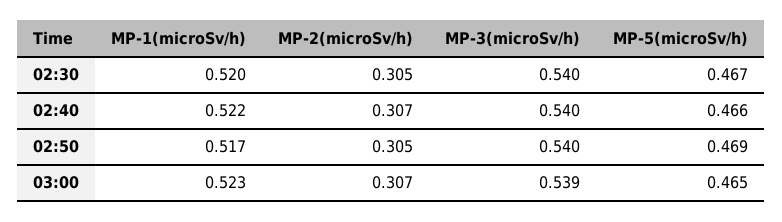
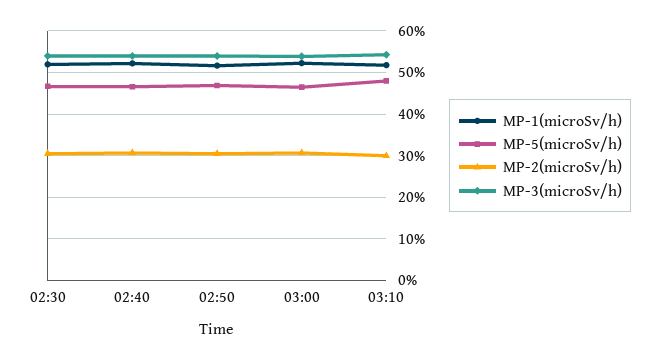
MP-1(microSv/h), 03:10: none -> 0.52
MP-5(microSv/h), 03:10: none -> 0.48
MP-2(microSv/h), 03:10: none -> 0.3
MP-3(microSv/h), 03:10: none -> 0.54

